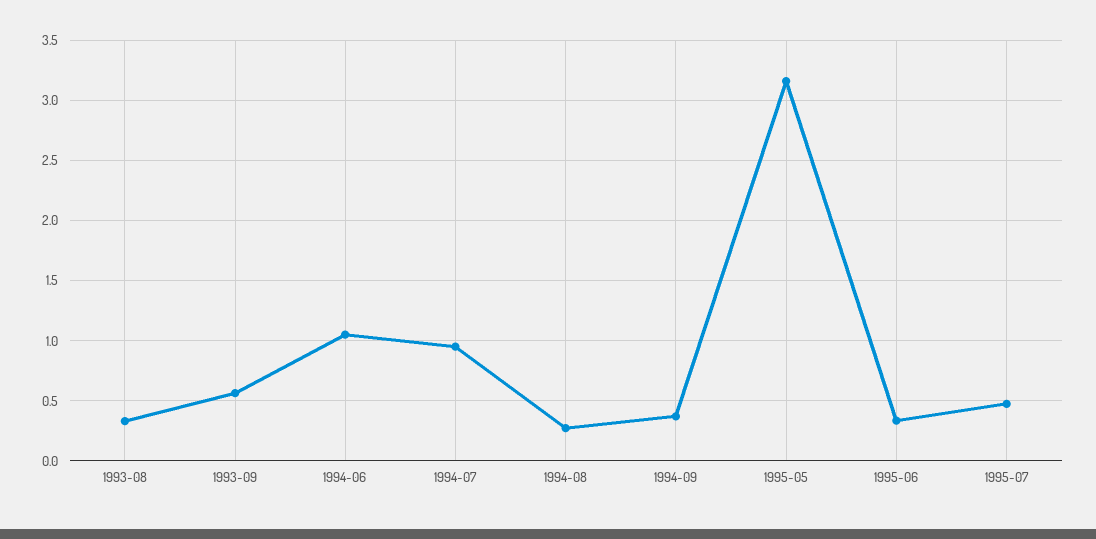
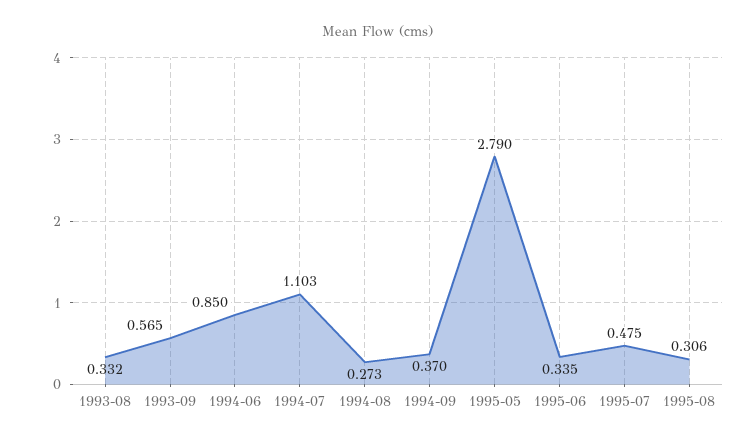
1994-06: 1.05 -> 0.85
1994-07: 0.95 -> 1.103
1995-05: 3.15 -> 2.79
1995-08: none -> 0.306

